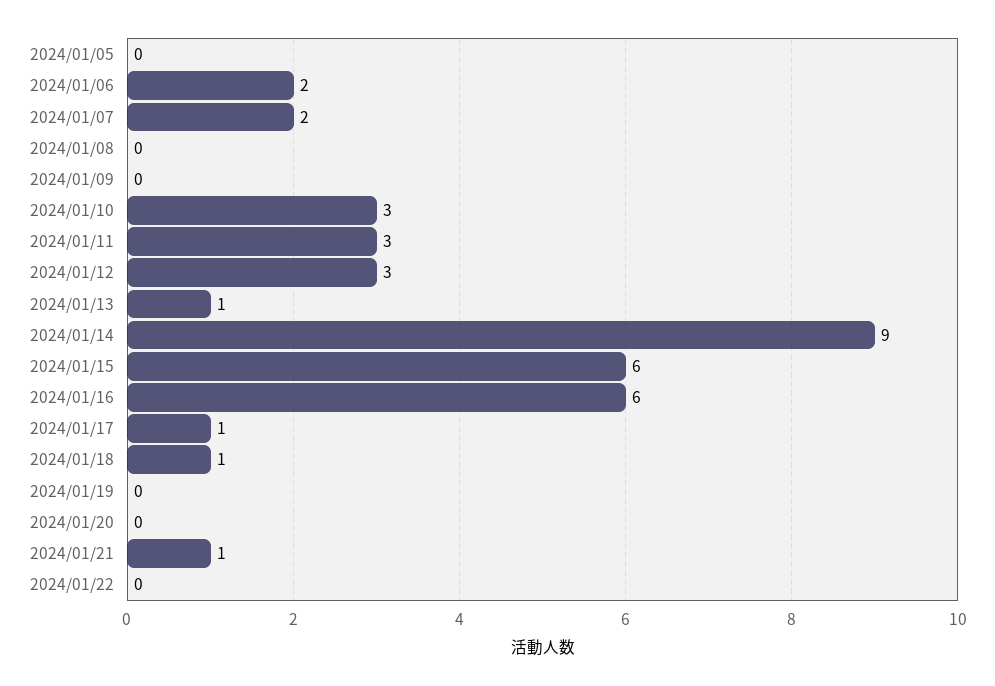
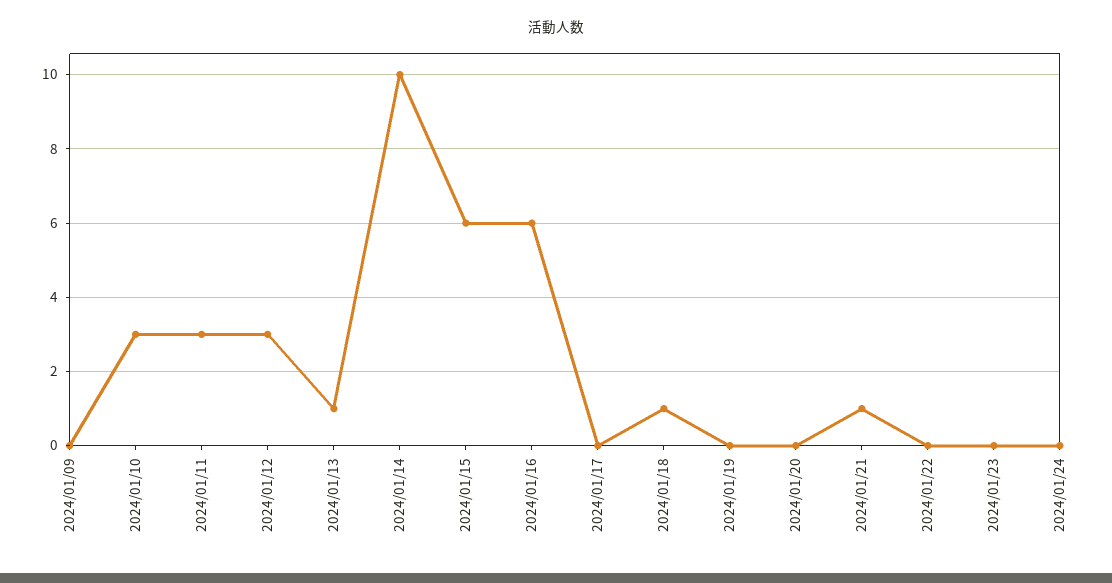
2024/01/05: 0 -> none
2024/01/06: 2 -> none
2024/01/07: 2 -> none
2024/01/08: 0 -> none
2024/01/14: 9 -> 10
2024/01/17: 1 -> 0
2024/01/23: none -> 0
2024/01/24: none -> 0

